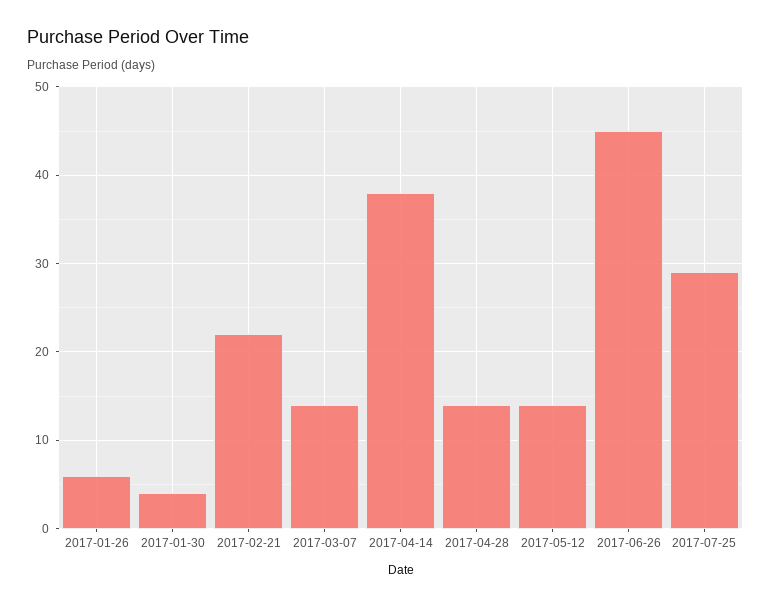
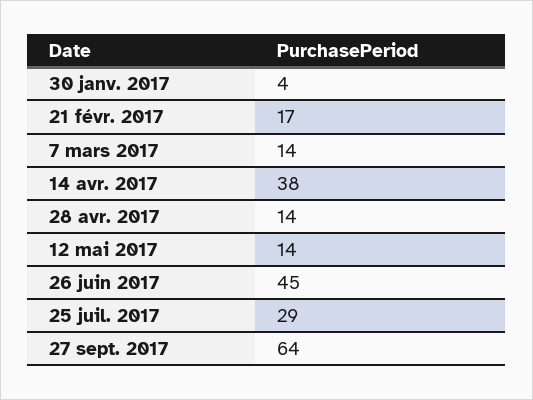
2017-01-26: 6 -> none
2017-02-21: 22 -> 17
27 sept. 2017: none -> 64

